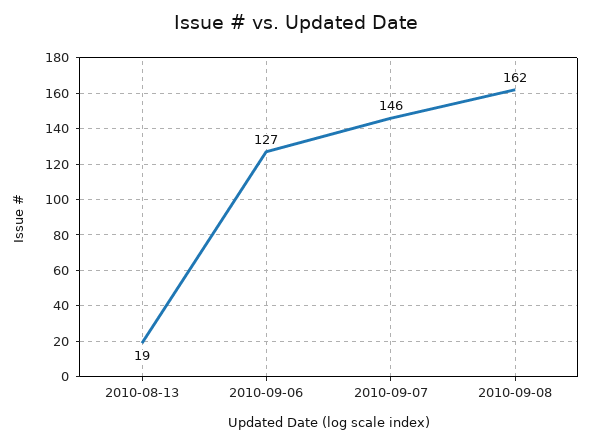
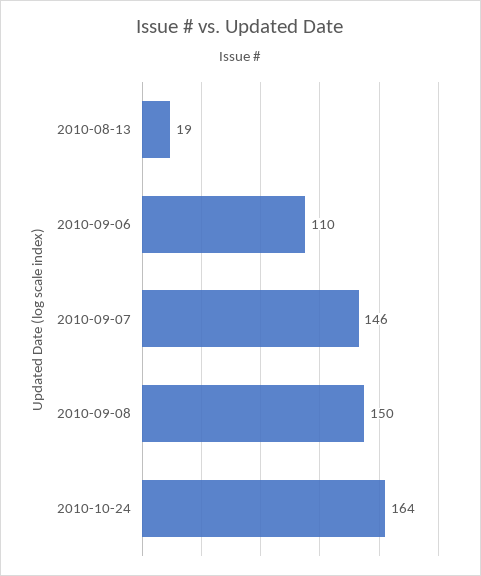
2010-09-06: 127 -> 110
2010-09-08: 162 -> 150
2010-10-24: none -> 164

